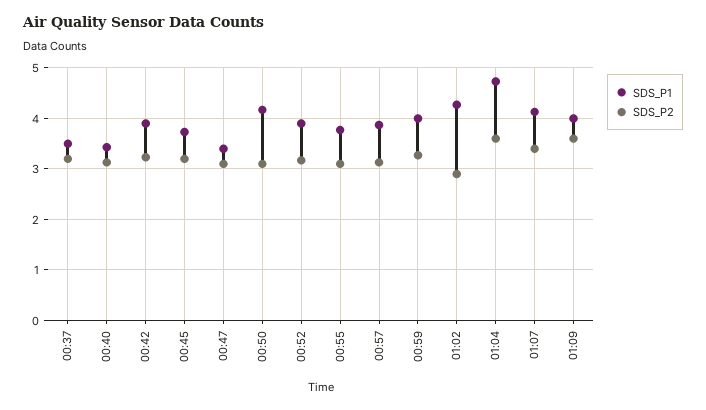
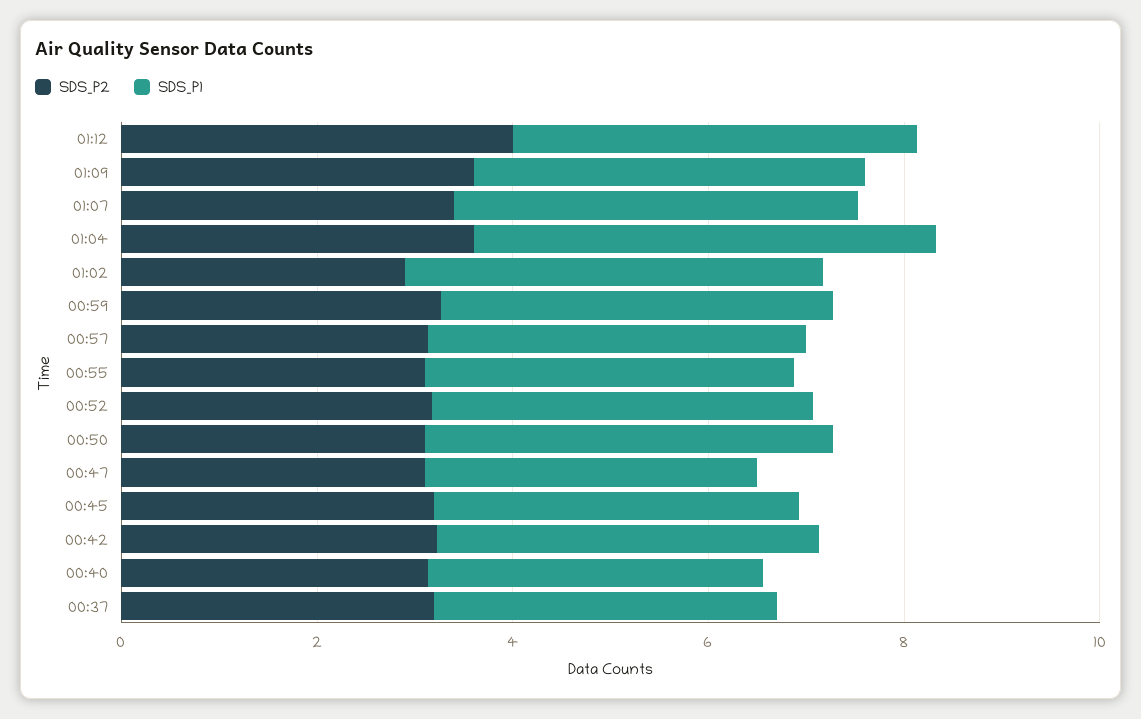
SDS_P2, 01:12: none -> 4
SDS_P1, 01:12: none -> 4

